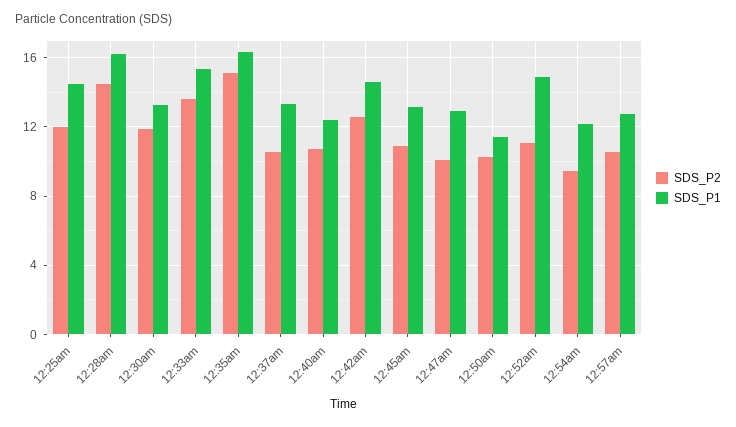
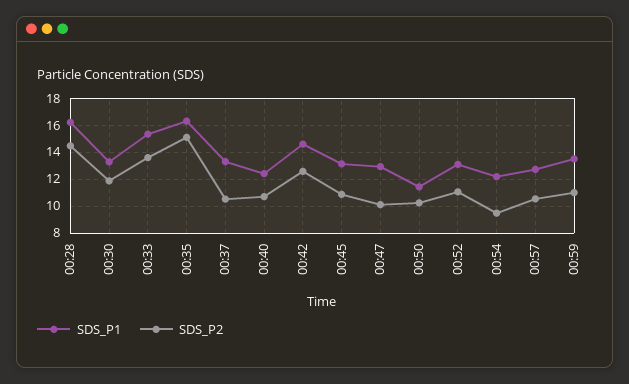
SDS_P2, 12:25am: 12 -> none
SDS_P1, 12:25am: 14.5 -> none
SDS_P1, 12:52am: 15 -> 13
SDS_P1, 00:59: none -> 13.5
SDS_P2, 00:59: none -> 11

